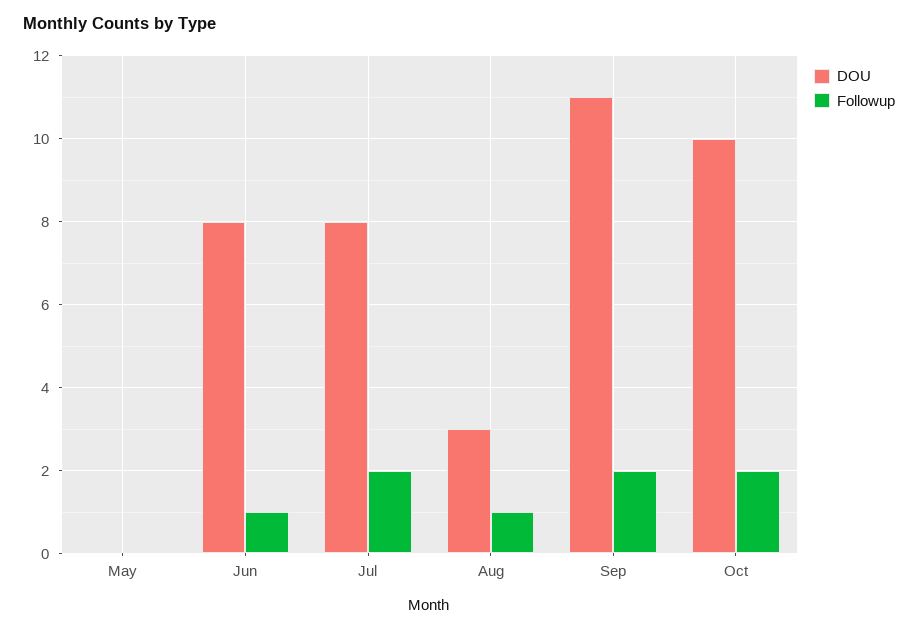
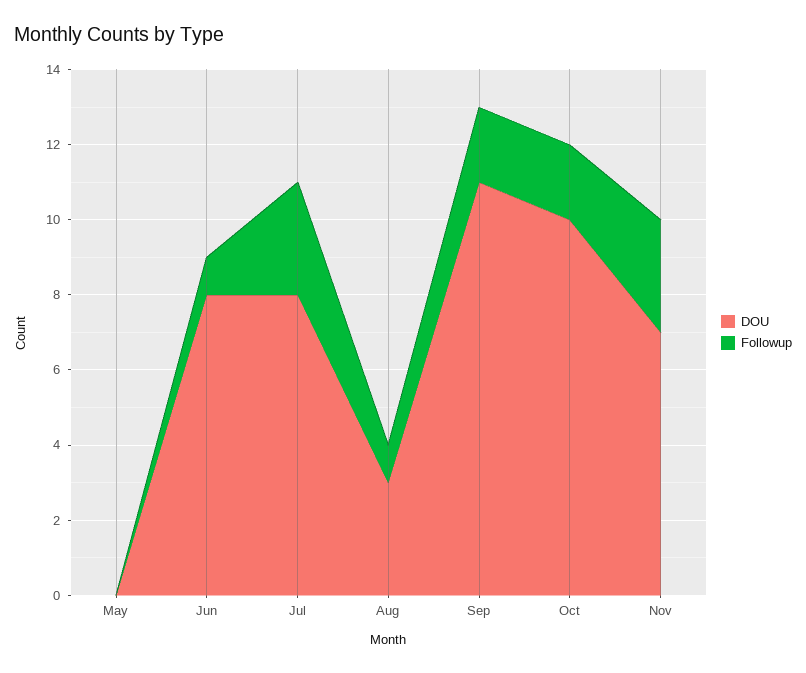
Followup, Jul: 2 -> 3
DOU, Nov: none -> 7
Followup, Nov: none -> 3

